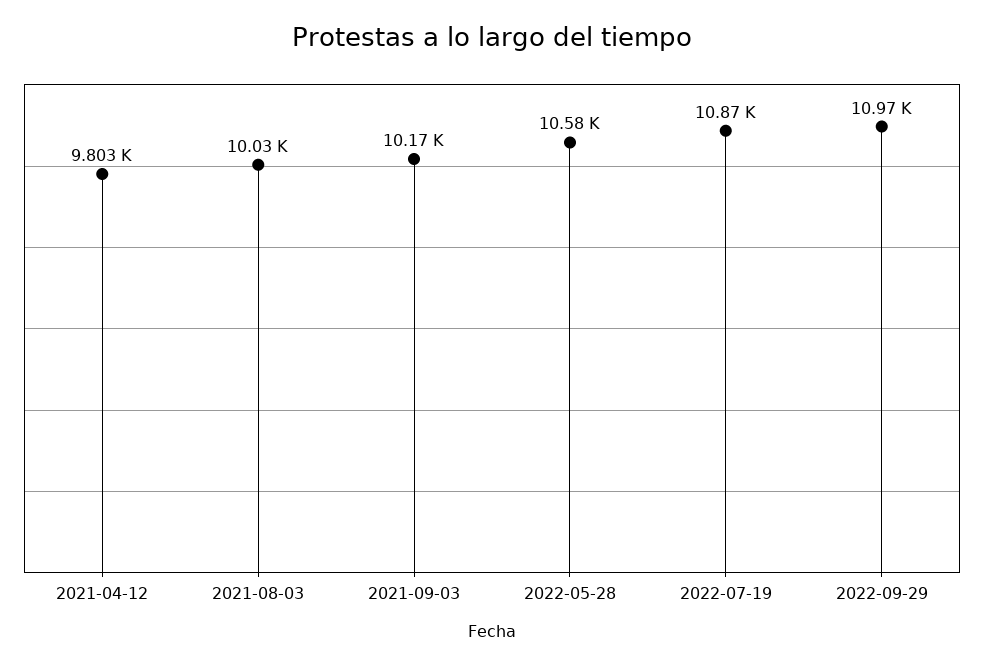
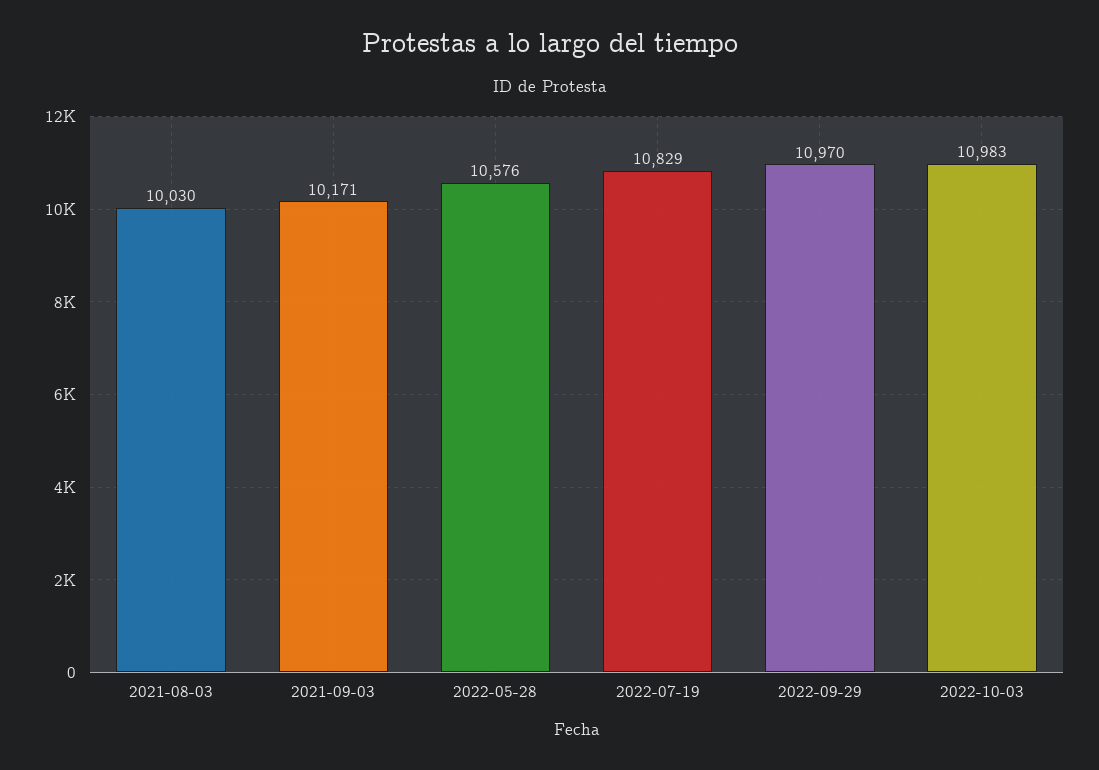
2021-04-12: 9803 -> none
2022-07-19: 10870 -> 10829
2022-10-03: none -> 10983

